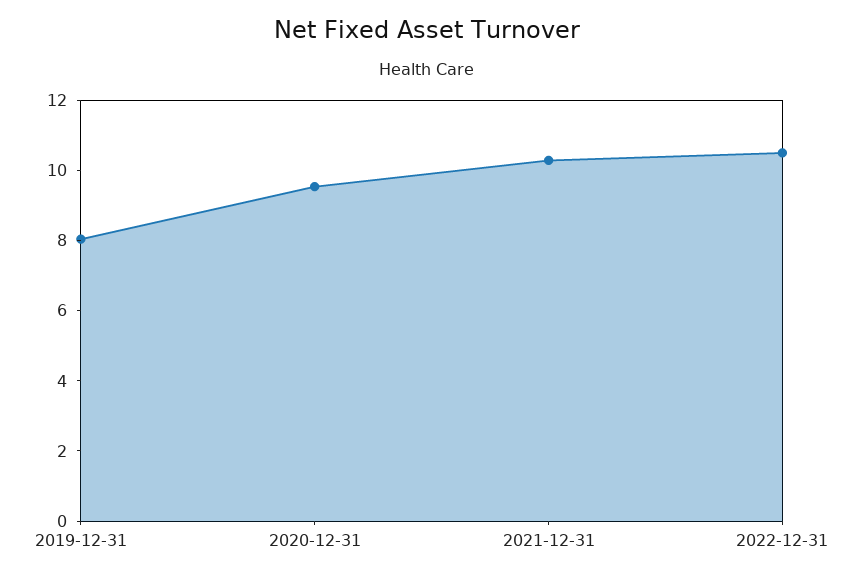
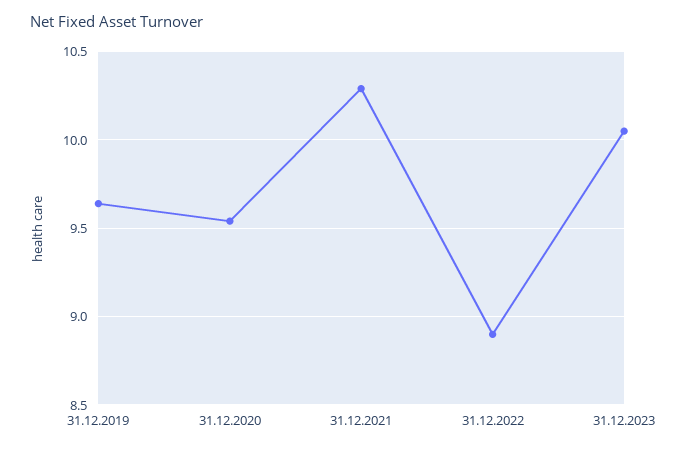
2019-12-31: 8 -> 9.65
2022-12-31: 10.5 -> 8.9
31.12.2023: none -> 10.05

